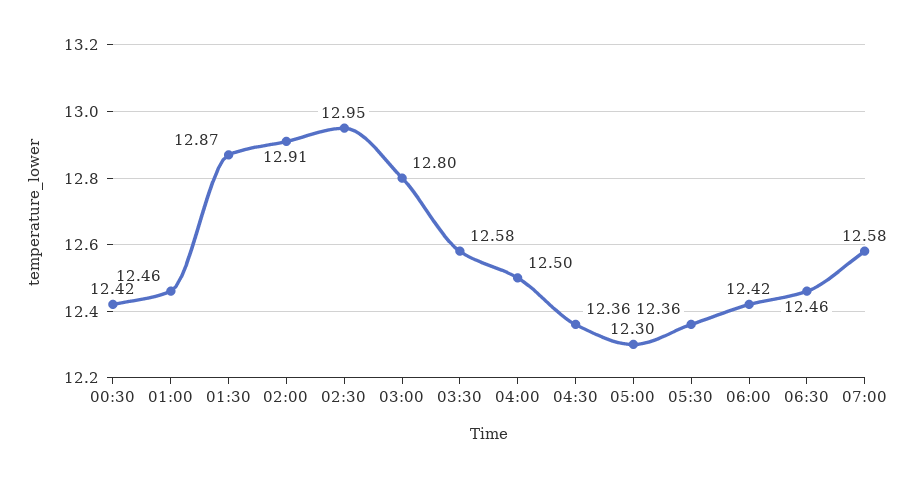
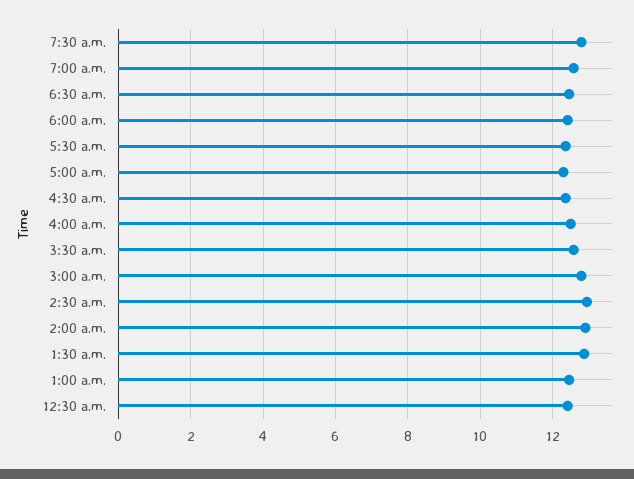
7:30 a.m.: none -> 12.8

